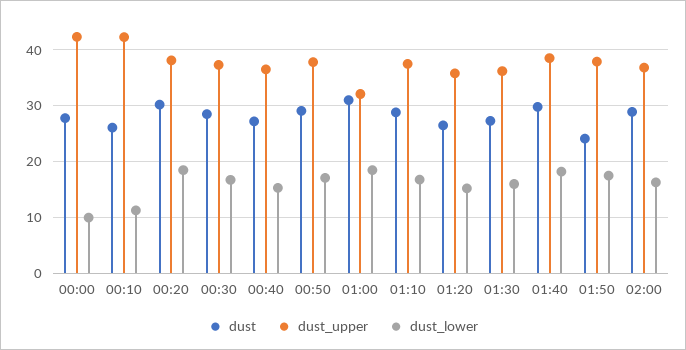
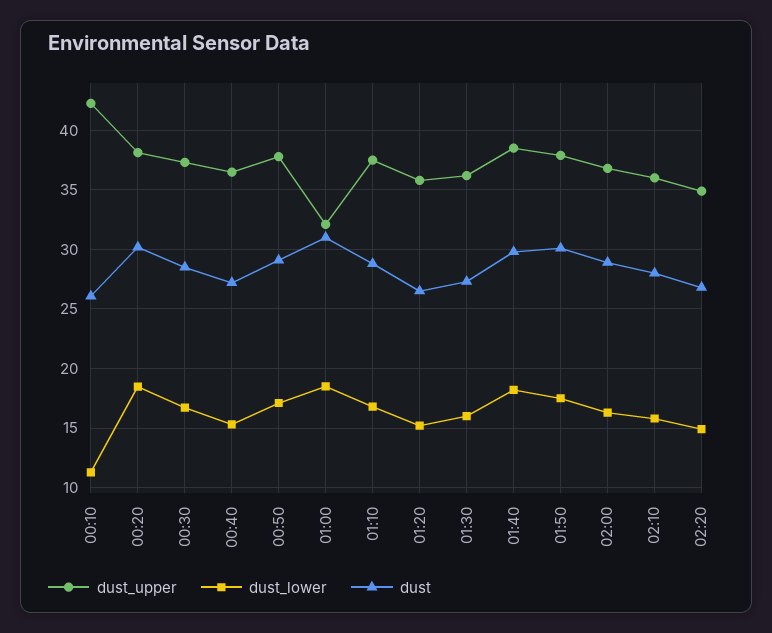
dust, 00:00: 28 -> none
dust_upper, 00:00: 42 -> none
dust_lower, 00:00: 10 -> none
dust, 01:50: 24 -> 30
dust_upper, 02:10: none -> 36
dust_lower, 02:10: none -> 16
dust, 02:10: none -> 28
dust_upper, 02:20: none -> 35
dust_lower, 02:20: none -> 15
dust, 02:20: none -> 27

